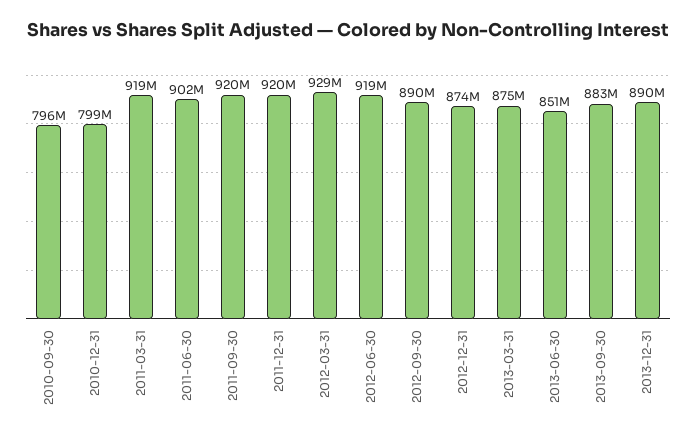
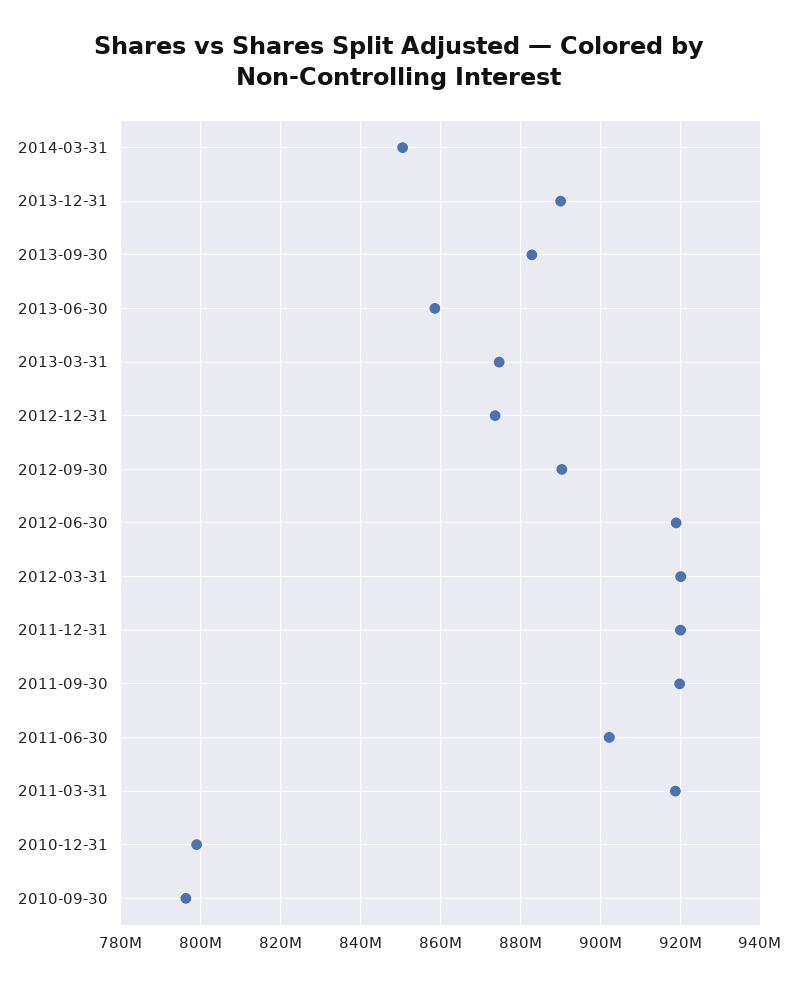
2012-03-31: 929000000 -> 920000000
2013-06-30: 851000000 -> 858000000
2014-03-31: none -> 850000000

